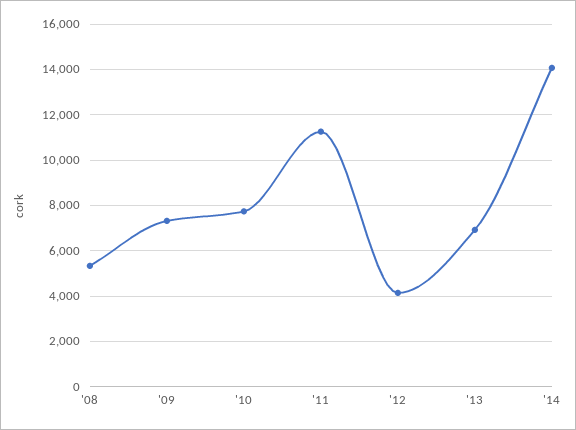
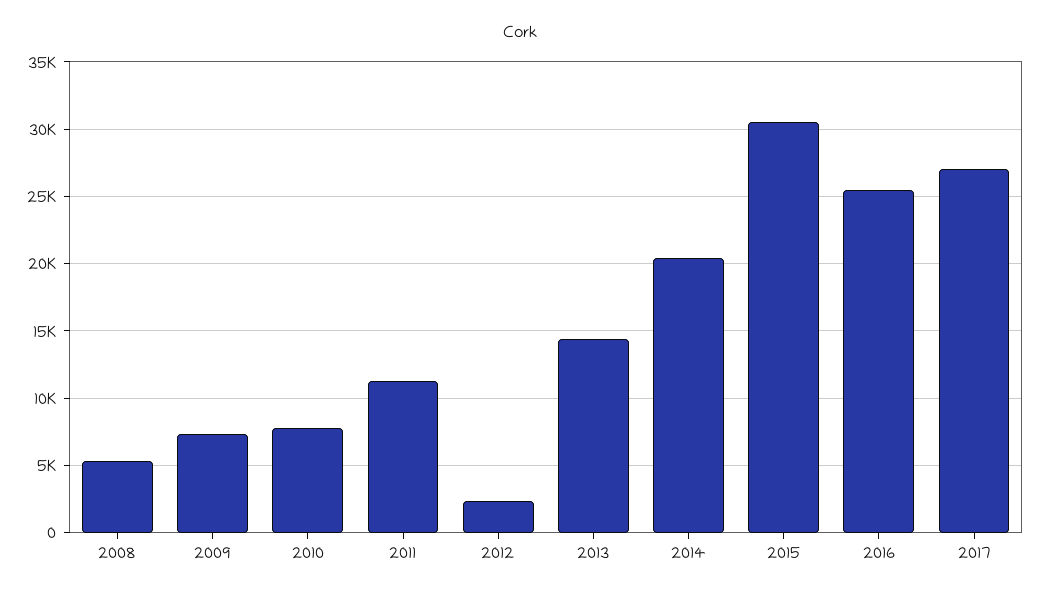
'12: 4000 -> 2500
'13: 7000 -> 14500
'14: 14000 -> 20500
2015: none -> 30500
2016: none -> 25500
2017: none -> 27000

